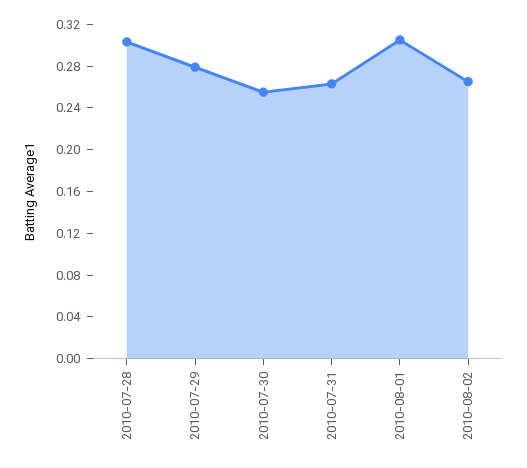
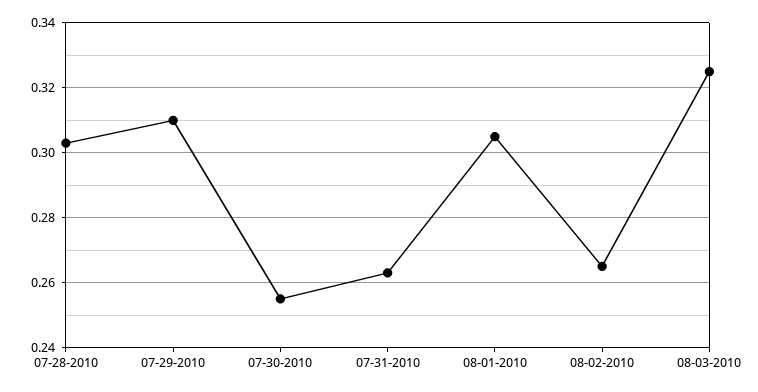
2010-07-29: 0.28 -> 0.31
08-03-2010: none -> 0.325

